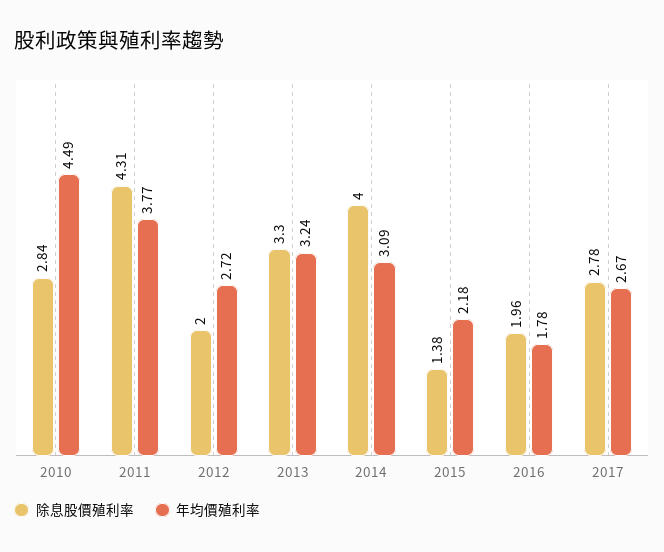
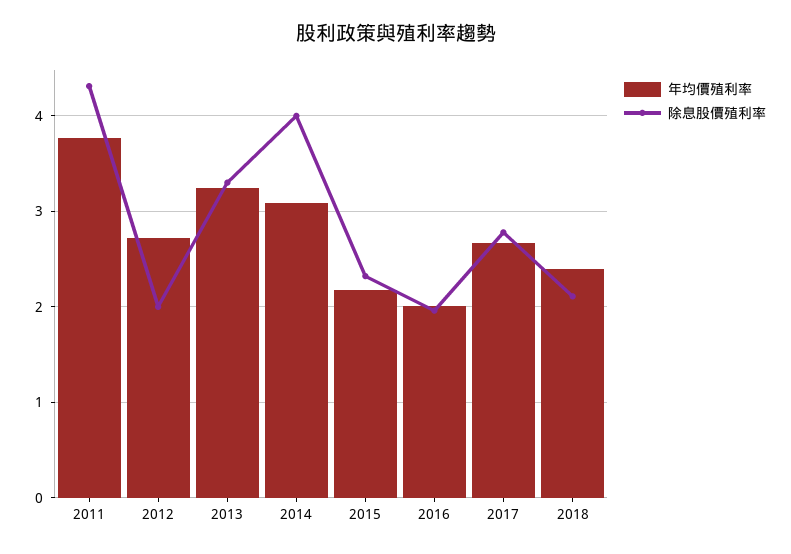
除息股價殖利率, 2010: 2.84 -> none
年均價殖利率, 2010: 4.49 -> none
除息股價殖利率, 2015: 1.38 -> 2.3
年均價殖利率, 2016: 1.78 -> 2
年均價殖利率, 2018: none -> 2.4
除息股價殖利率, 2018: none -> 2.1

